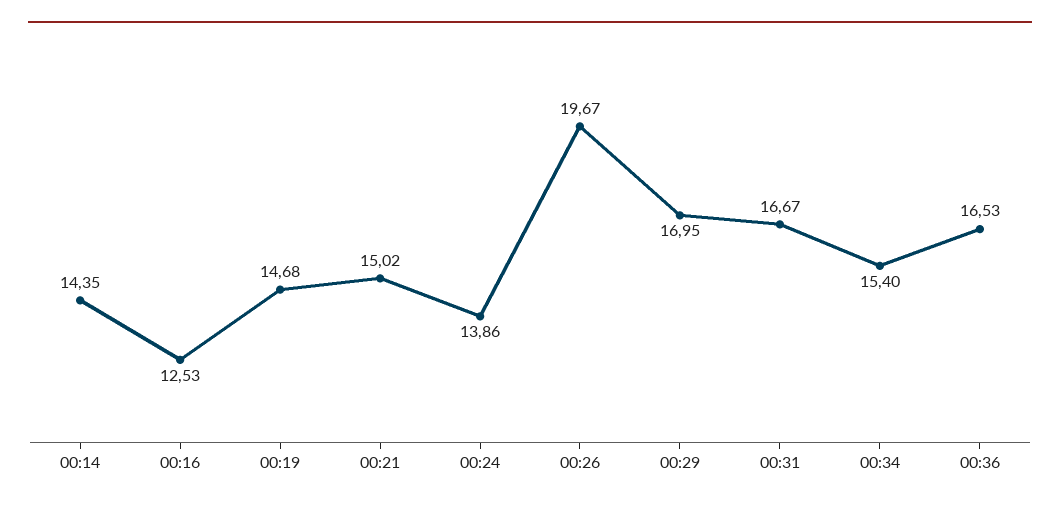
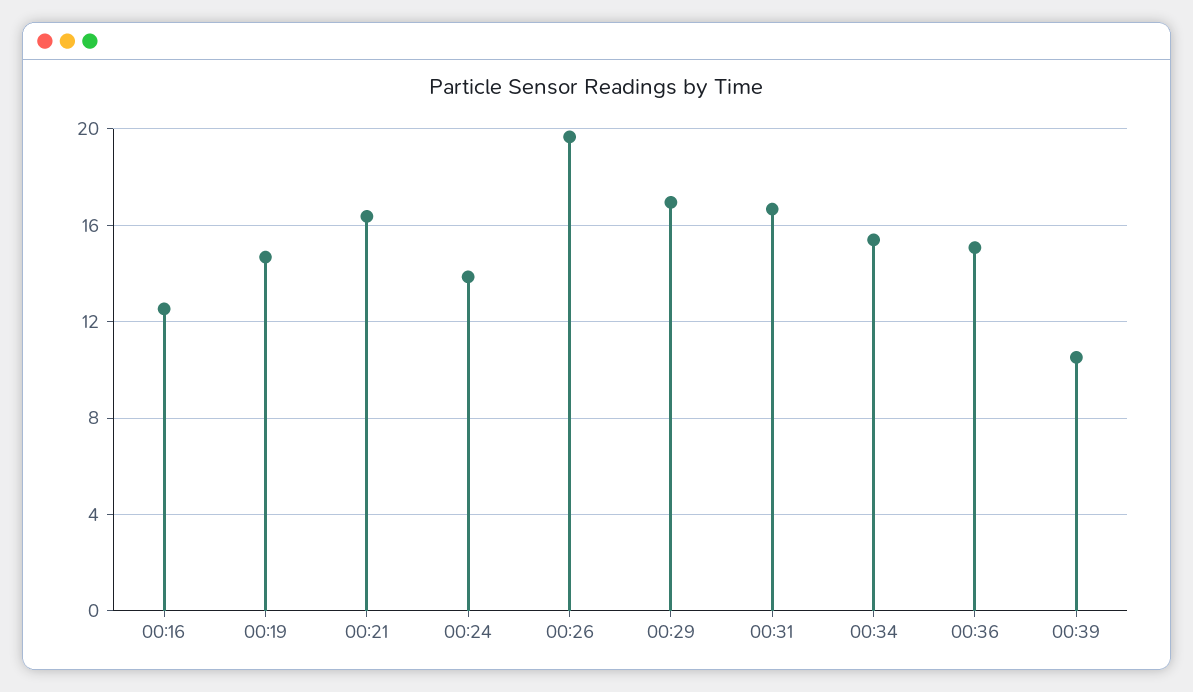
00:14: 14.35 -> none
00:21: 15.02 -> 16.5
00:36: 16.53 -> 15
00:39: none -> 10.5

